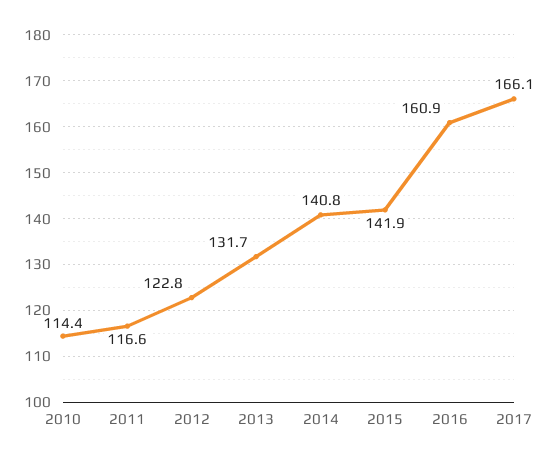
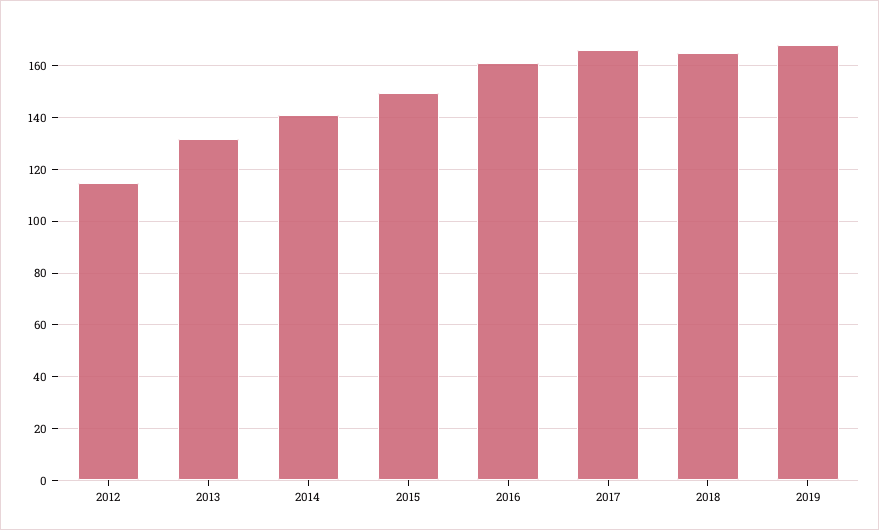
2010: 114.4 -> none
2011: 116.6 -> none
2012: 122.8 -> 115
2015: 141.9 -> 150
2018: none -> 165
2019: none -> 167.5

